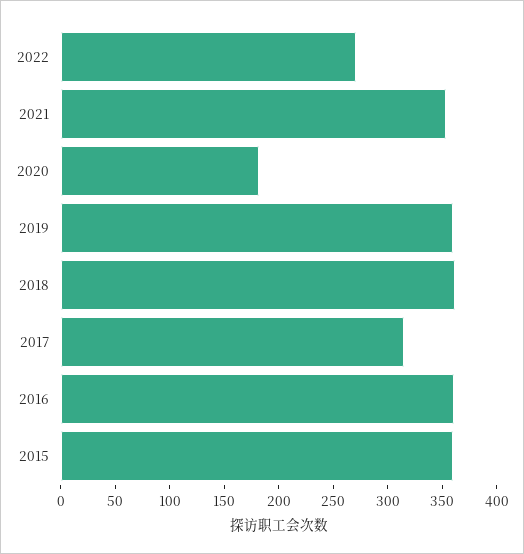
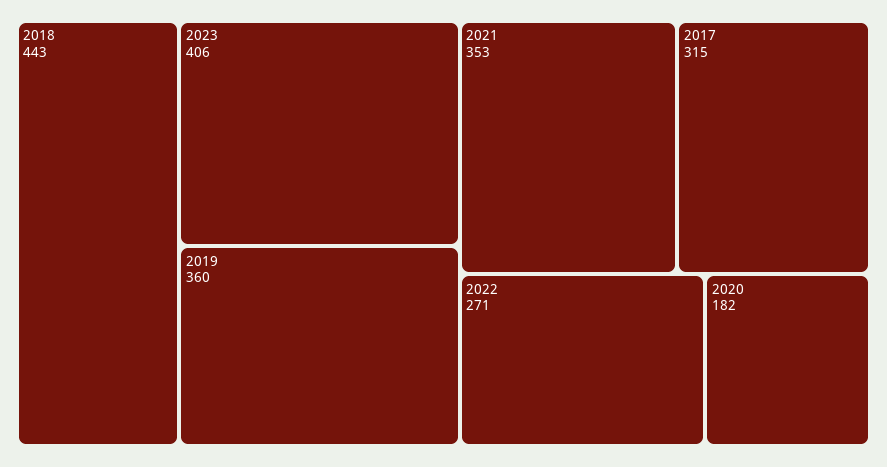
2018: 360 -> 443
2016: 360 -> none
2015: 360 -> none
2023: none -> 406

